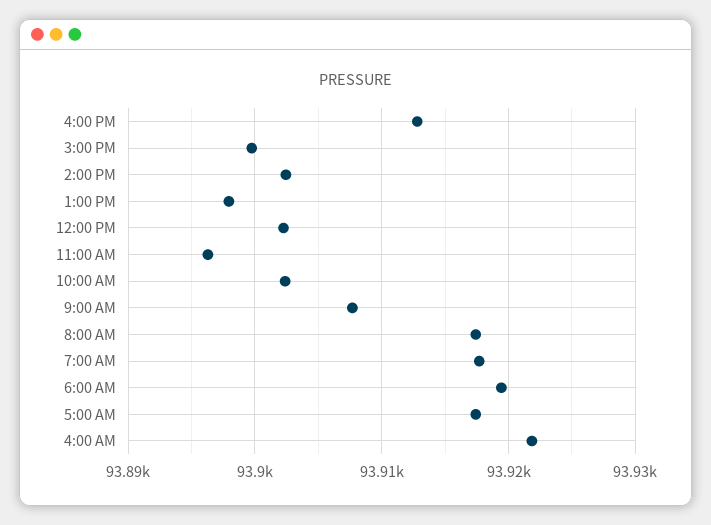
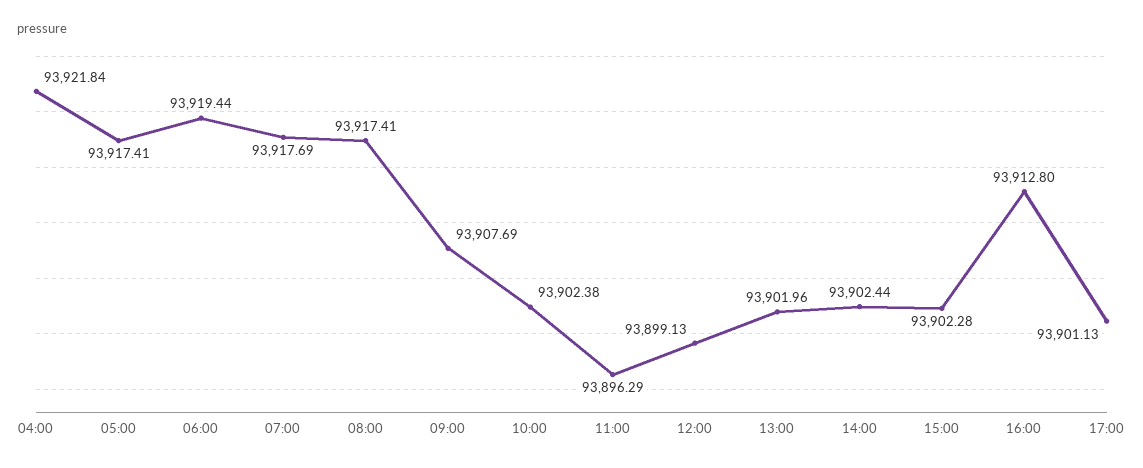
3:00 PM: 93900 -> 93902.28
1:00 PM: 93898 -> 93901.96
12:00 PM: 93902 -> 93899.13
17:00: none -> 93901.13

